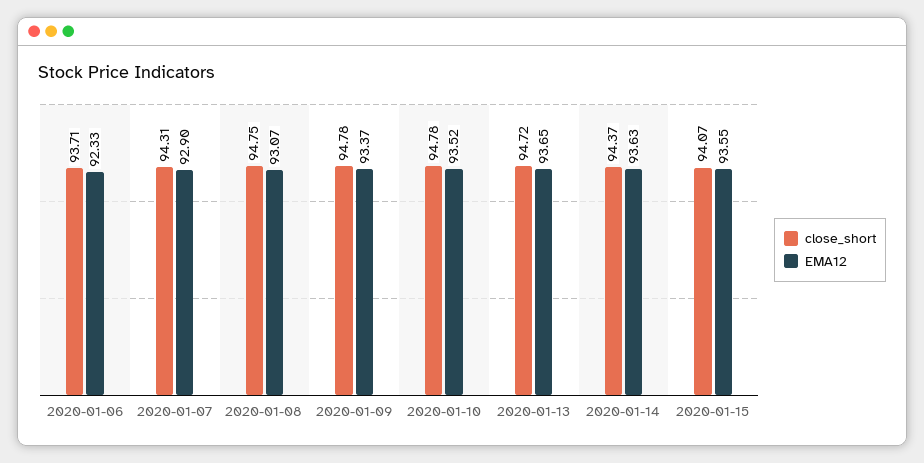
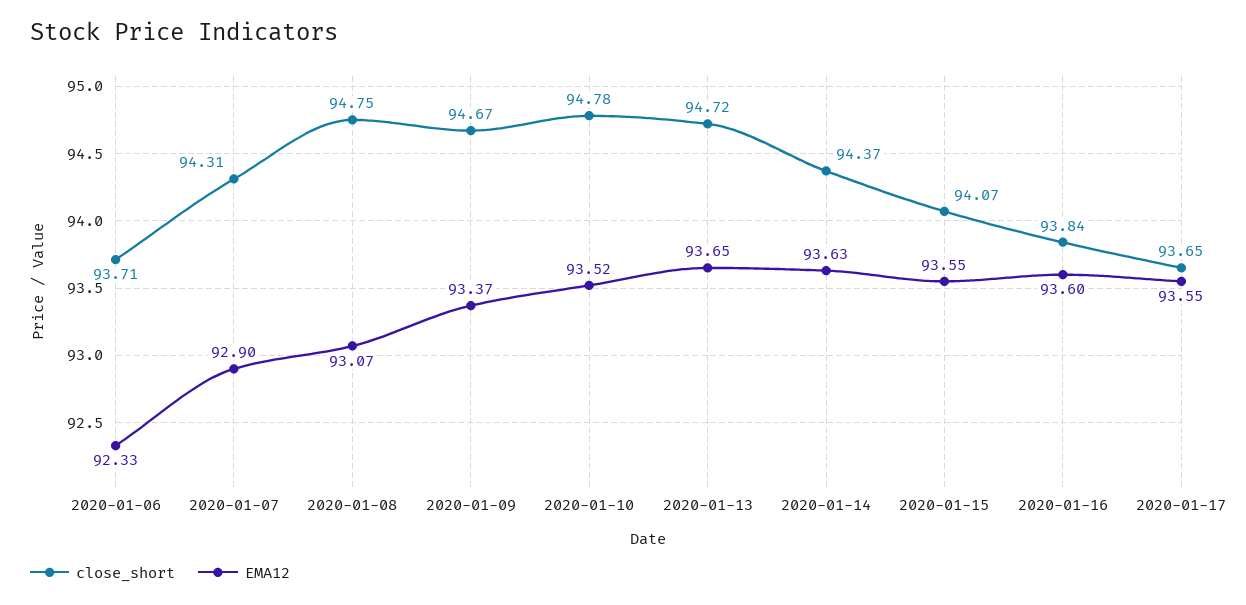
close_short, 2020-01-09: 94.78 -> 94.67
close_short, 2020-01-16: none -> 93.84
EMA12, 2020-01-16: none -> 93.6
close_short, 2020-01-17: none -> 93.65
EMA12, 2020-01-17: none -> 93.55

